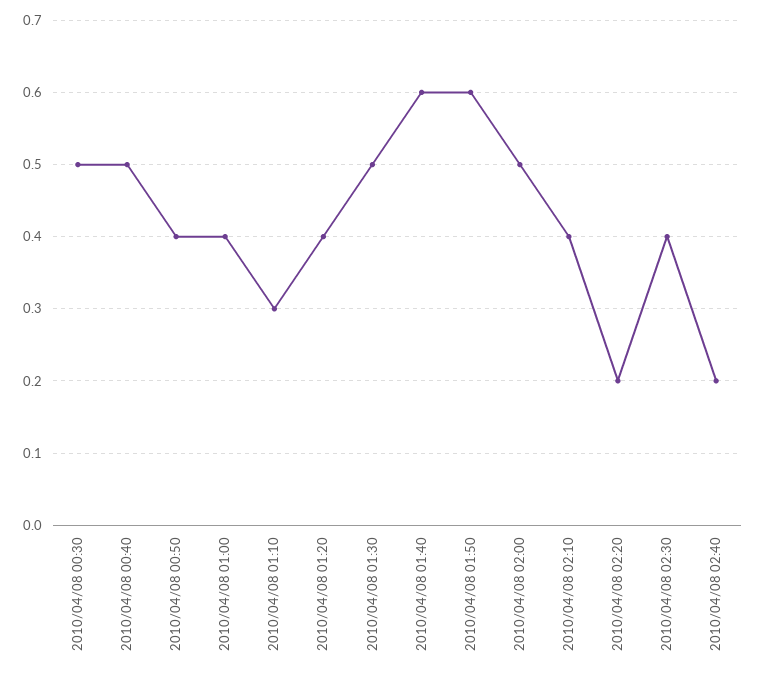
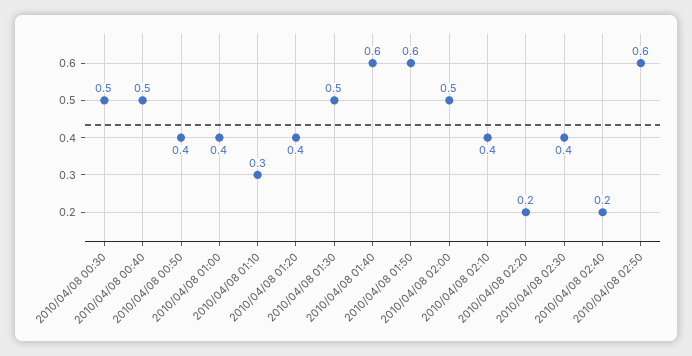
2010/04/08 02:50: none -> 0.6

